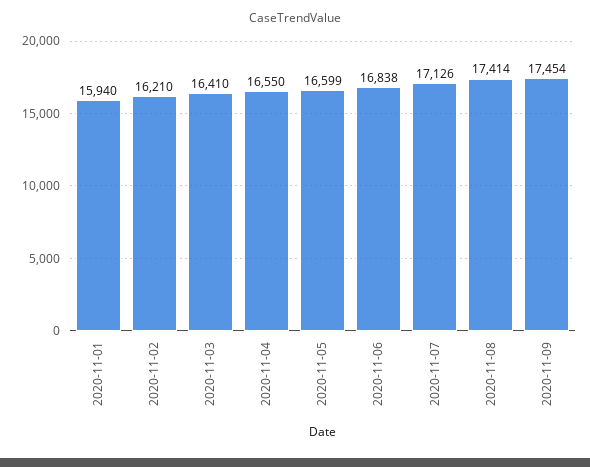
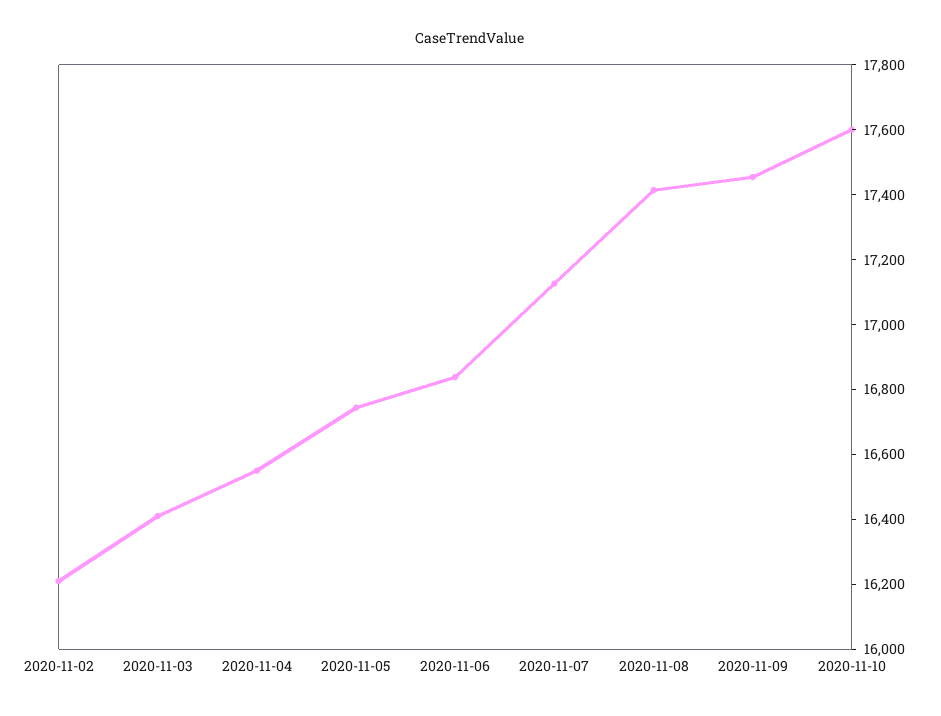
2020-11-01: 15940 -> none
2020-11-05: 16599 -> 16750
2020-11-10: none -> 17600

